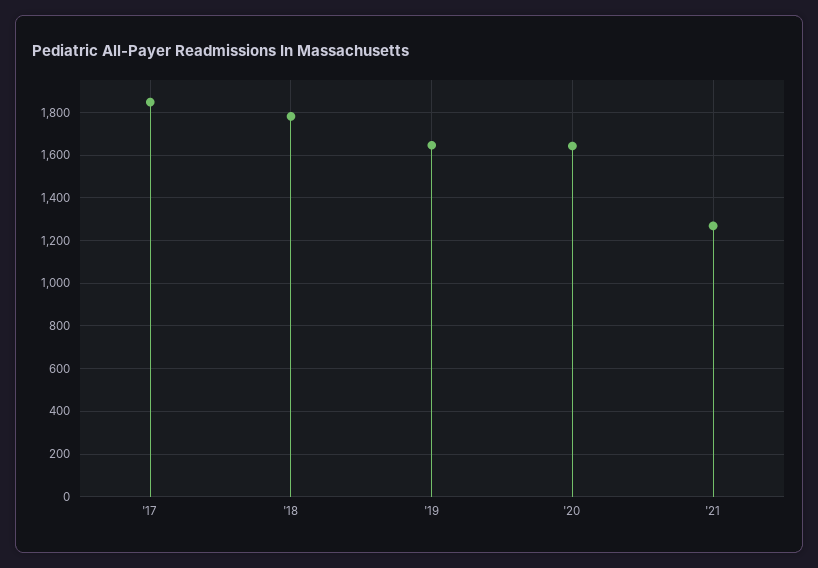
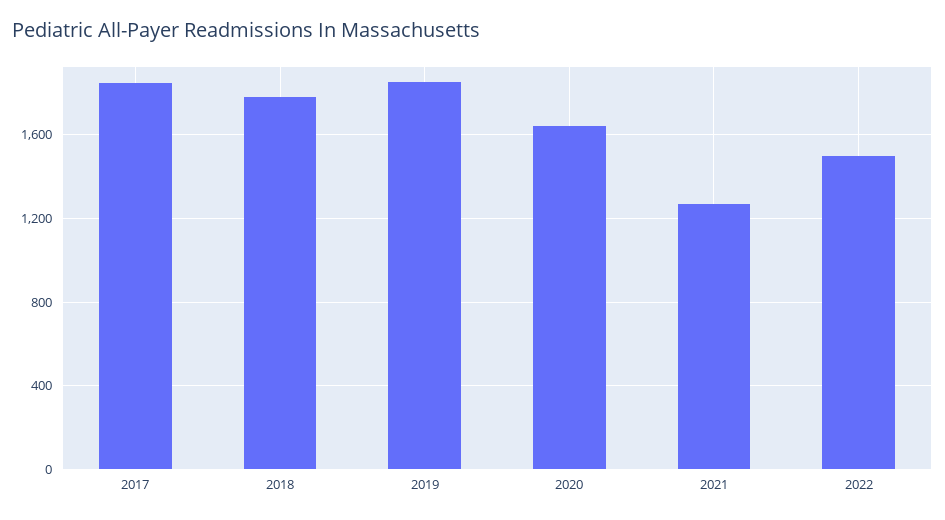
'19: 1650 -> 1850
2022: none -> 1500

